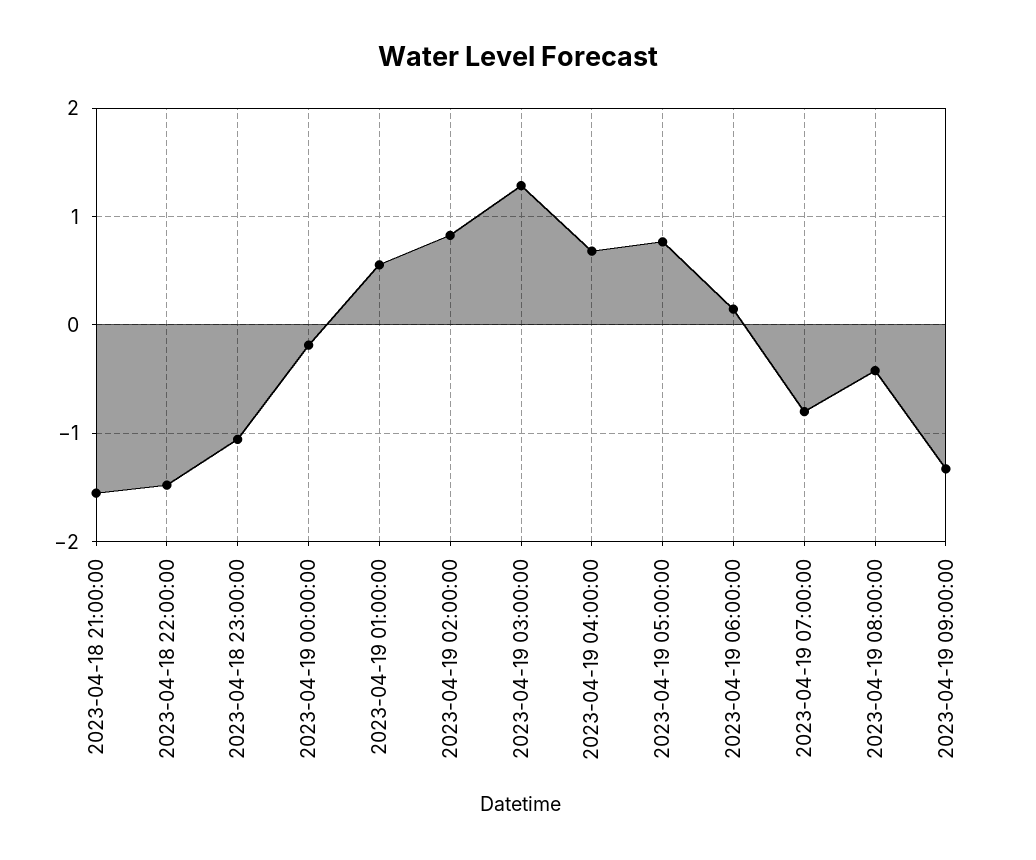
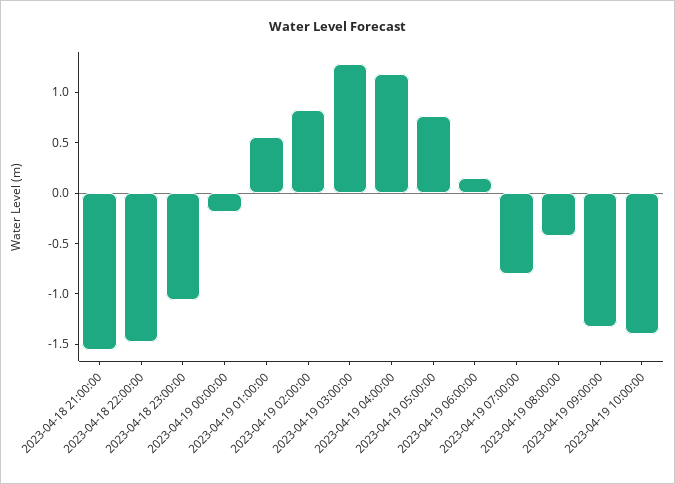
2023-04-19 04:00:00: 0.7 -> 1.2
2023-04-19 10:00:00: none -> -1.4

